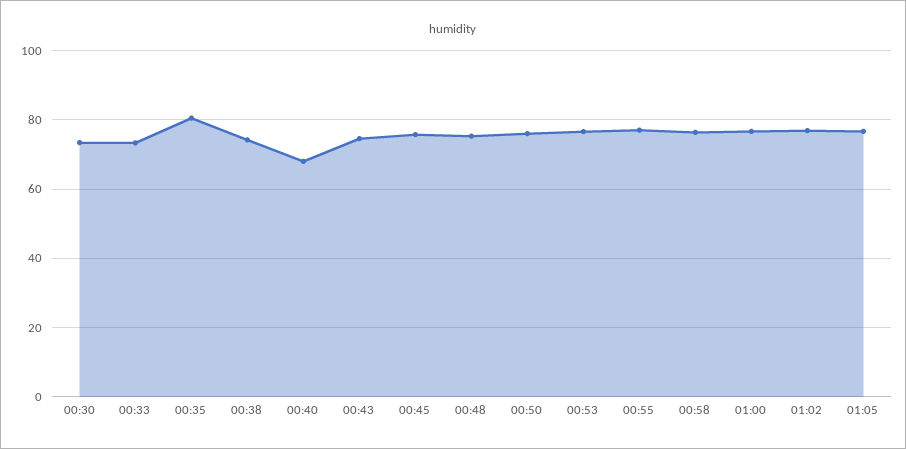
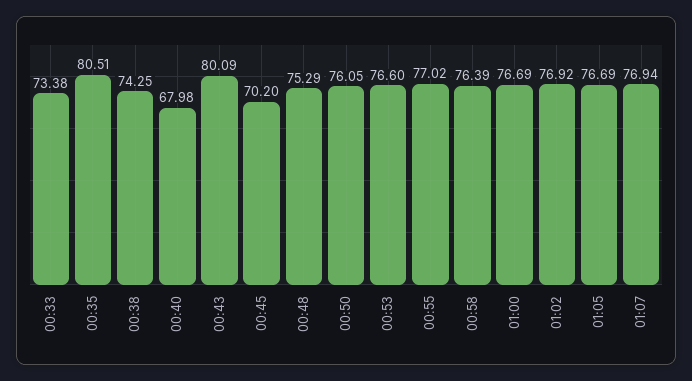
00:30: 74 -> none
00:43: 74 -> 80.09
00:45: 76 -> 70.2
01:07: none -> 76.94

